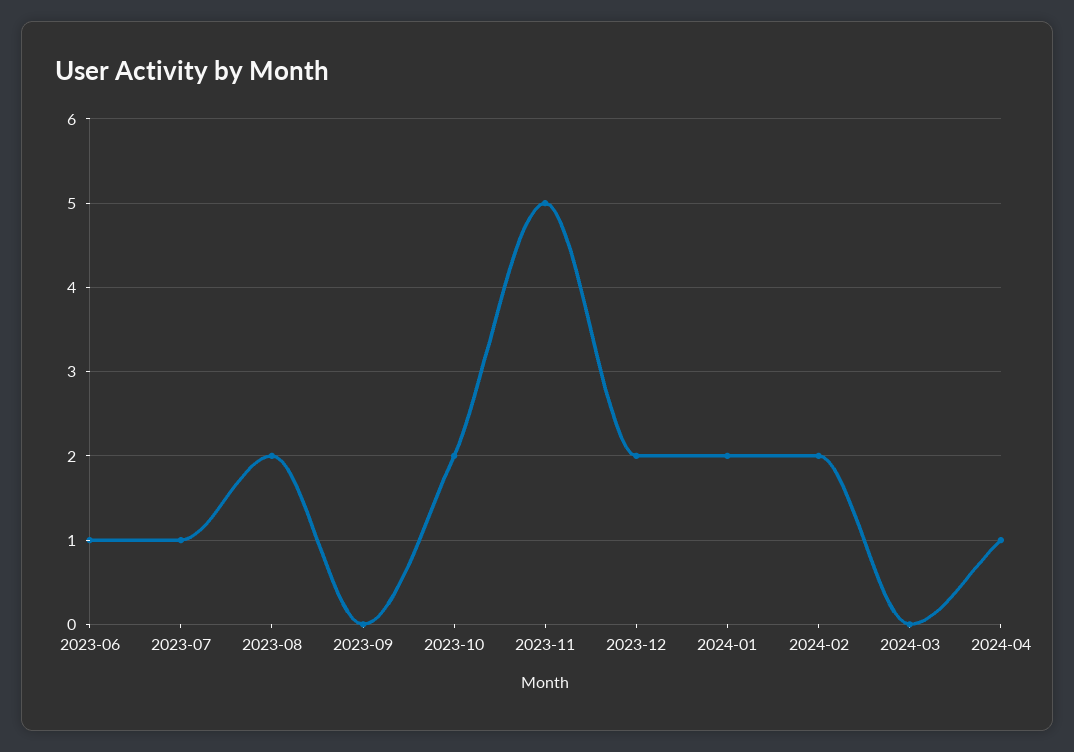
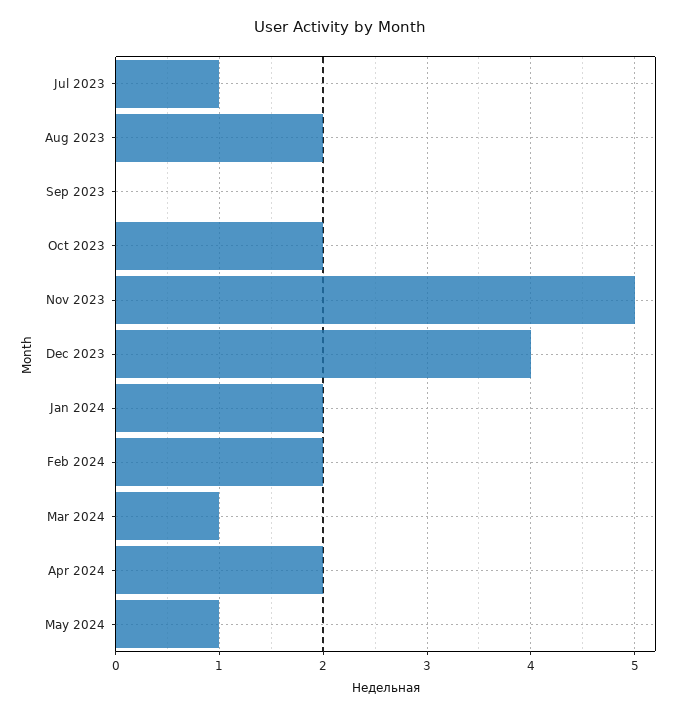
2023-06: 1 -> none
2023-12: 2 -> 4
2024-03: 0 -> 1
2024-04: 1 -> 2
May 2024: none -> 1

